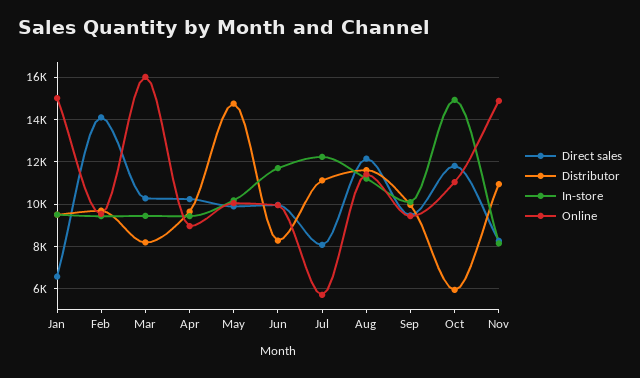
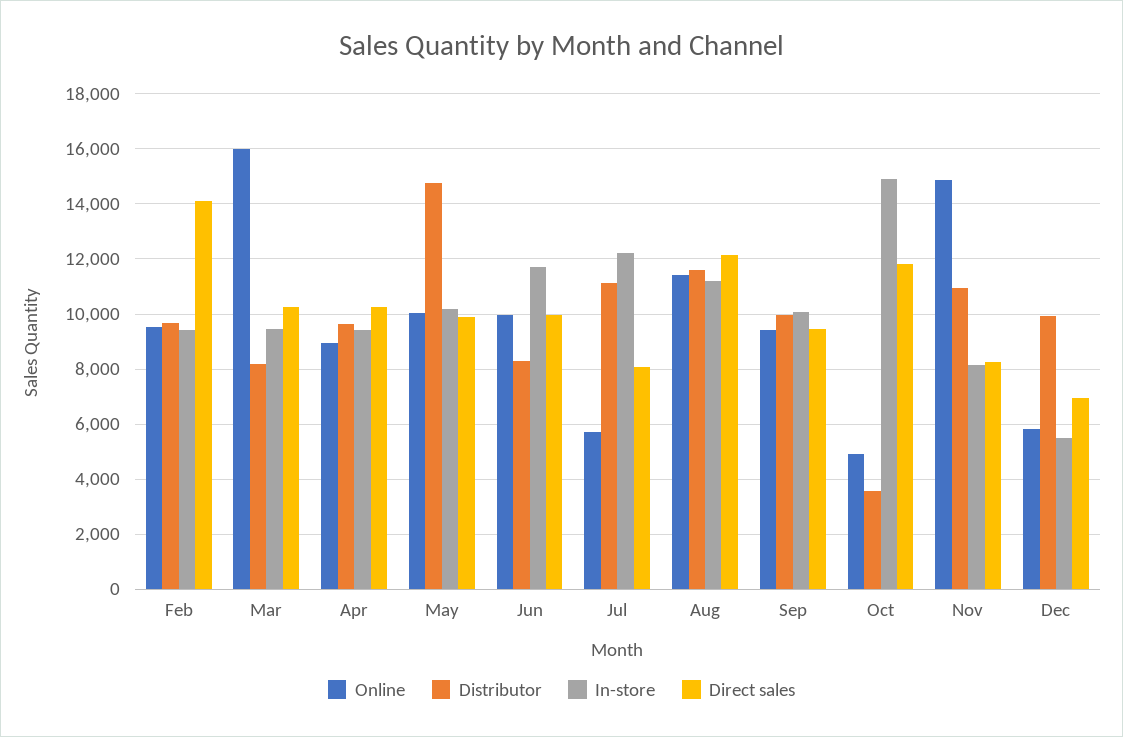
Direct sales, Jan: 6500 -> none
Distributor, Jan: 9500 -> none
In-store, Jan: 9500 -> none
Online, Jan: 15000 -> none
Distributor, Oct: 6000 -> 3500
Online, Oct: 11000 -> 5000
Online, Dec: none -> 5750
Distributor, Dec: none -> 10000
In-store, Dec: none -> 5500
Direct sales, Dec: none -> 7000

